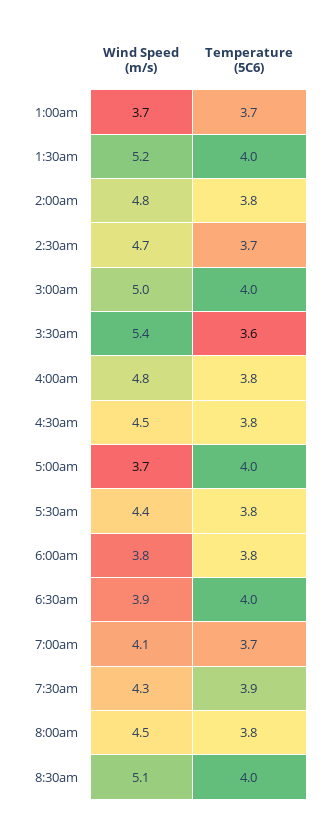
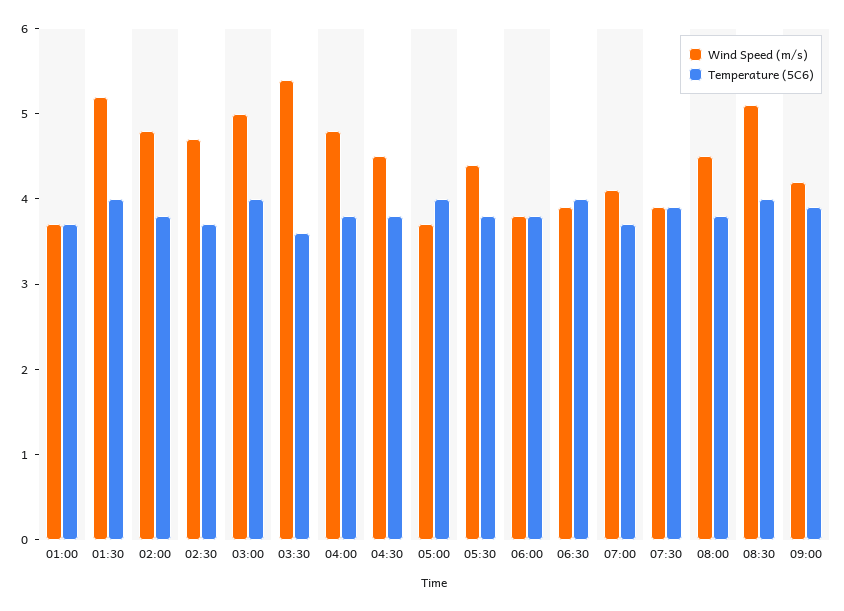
Wind Speed (m/s), 7:30am: 4.3 -> 3.9
Wind Speed (m/s), 09:00: none -> 4.2
Temperature (5C6), 09:00: none -> 3.9

